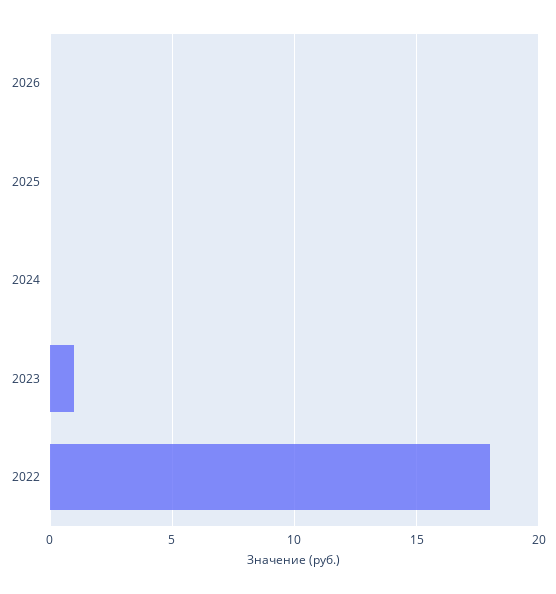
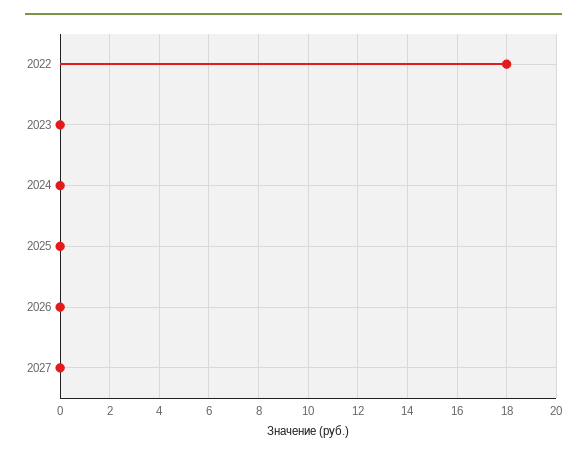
2023: 1 -> 0
2027: none -> 0

